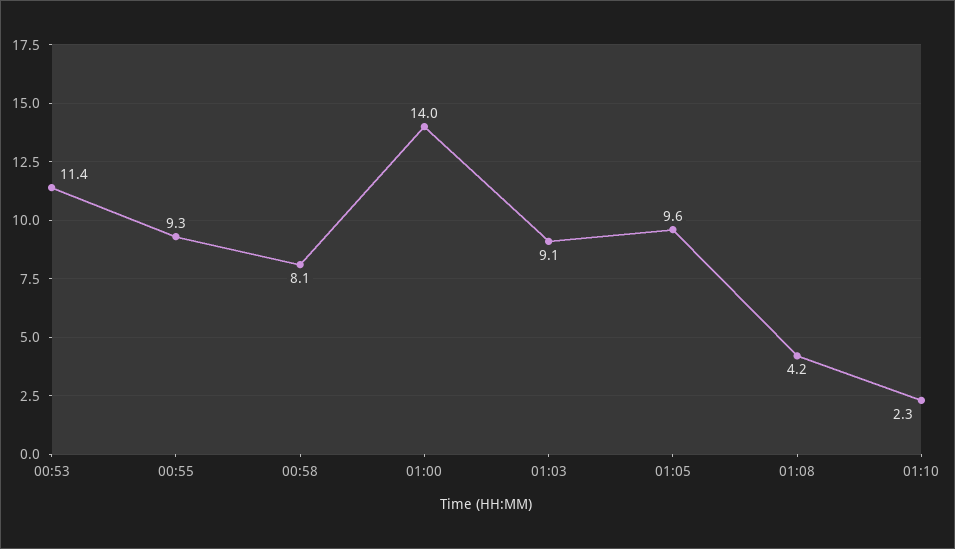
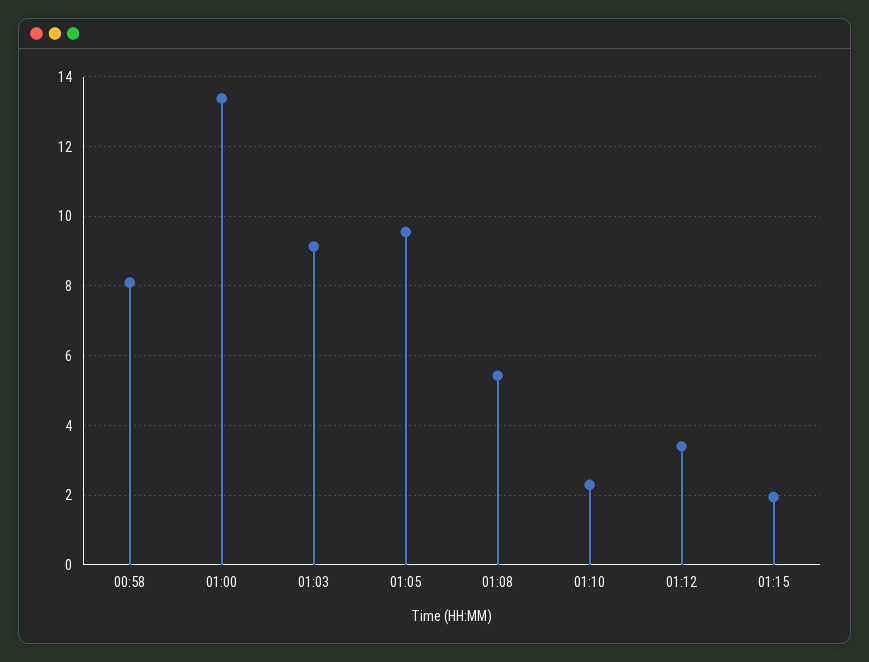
00:53: 11.4 -> none
00:55: 9.3 -> none
01:00: 14 -> 13.4
01:08: 4.2 -> 5.4
01:12: none -> 3.4
01:15: none -> 2

